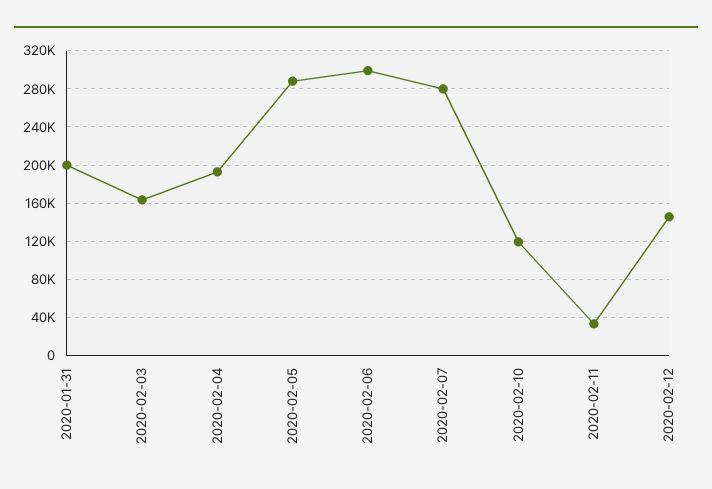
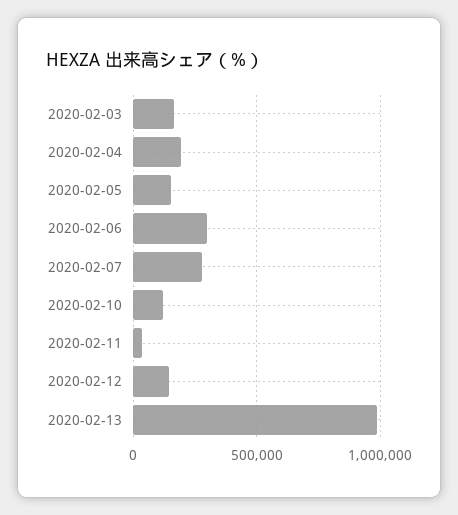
2020-01-31: 200000 -> none
2020-02-05: 290000 -> 150000
2020-02-13: none -> 1000000

